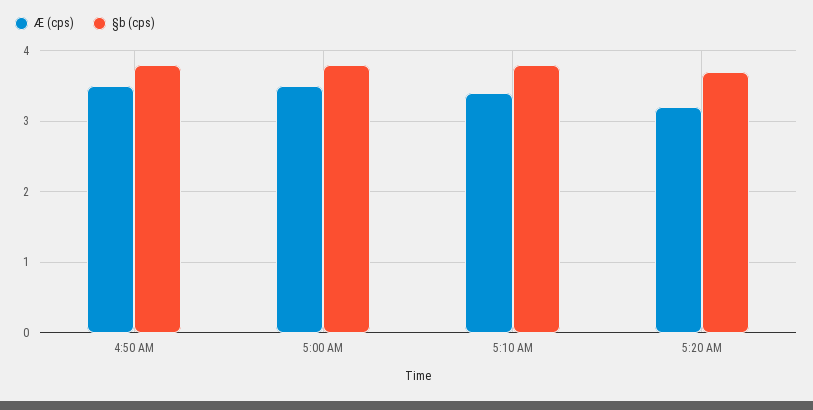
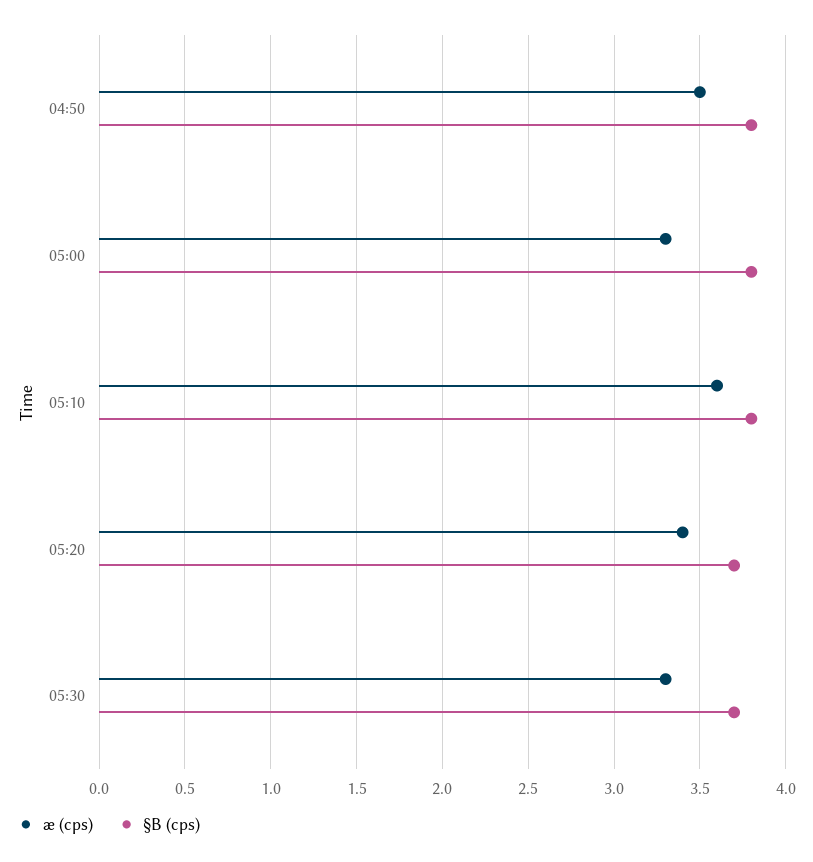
Æ (cps), 5:00 AM: 3.5 -> 3.3
Æ (cps), 5:10 AM: 3.4 -> 3.6
Æ (cps), 5:20 AM: 3.2 -> 3.4
Æ (cps), 05:30: none -> 3.3
§b (cps), 05:30: none -> 3.7

